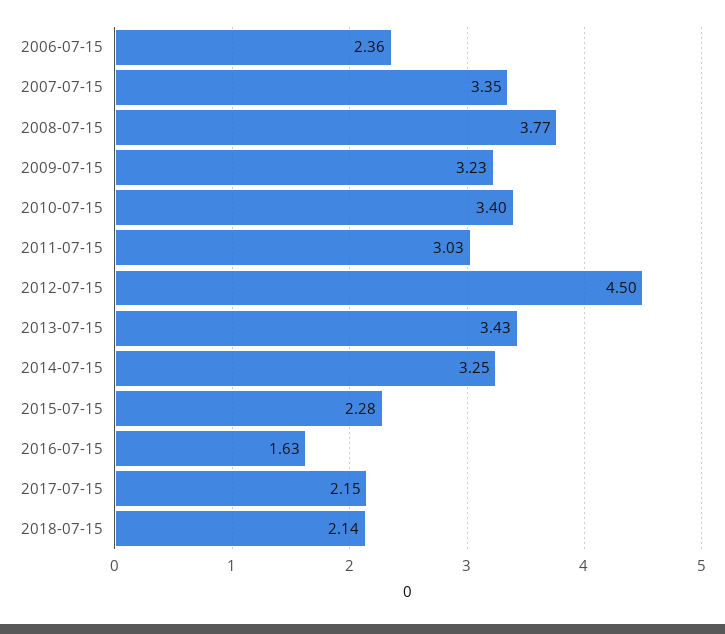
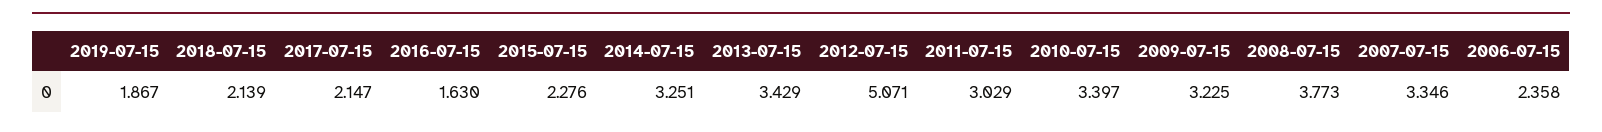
2012-07-15: 4.5 -> 5.071
2019-07-15: none -> 1.867

